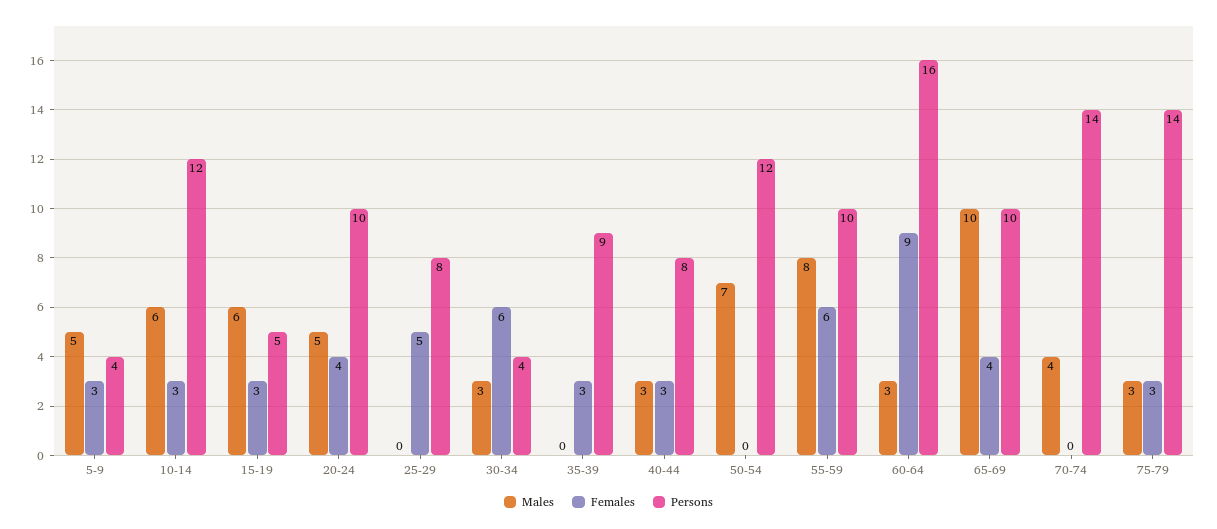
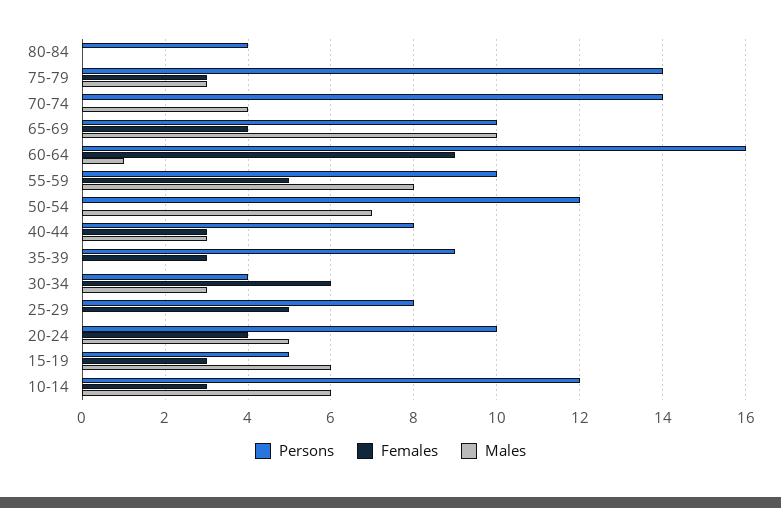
Males, 5-9: 5 -> none
Females, 5-9: 3 -> none
Persons, 5-9: 4 -> none
Females, 55-59: 6 -> 5
Males, 60-64: 3 -> 1
Persons, 80-84: none -> 4
Females, 80-84: none -> 0
Males, 80-84: none -> 0

